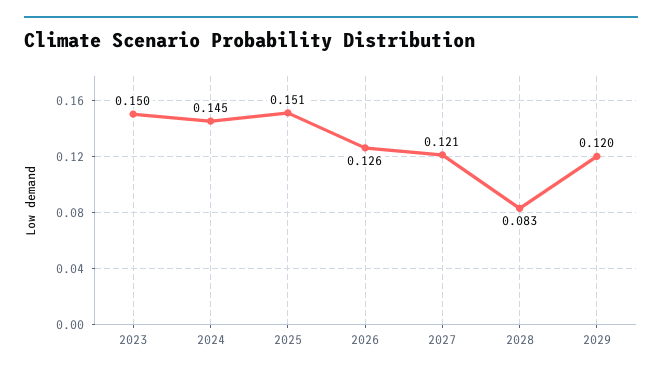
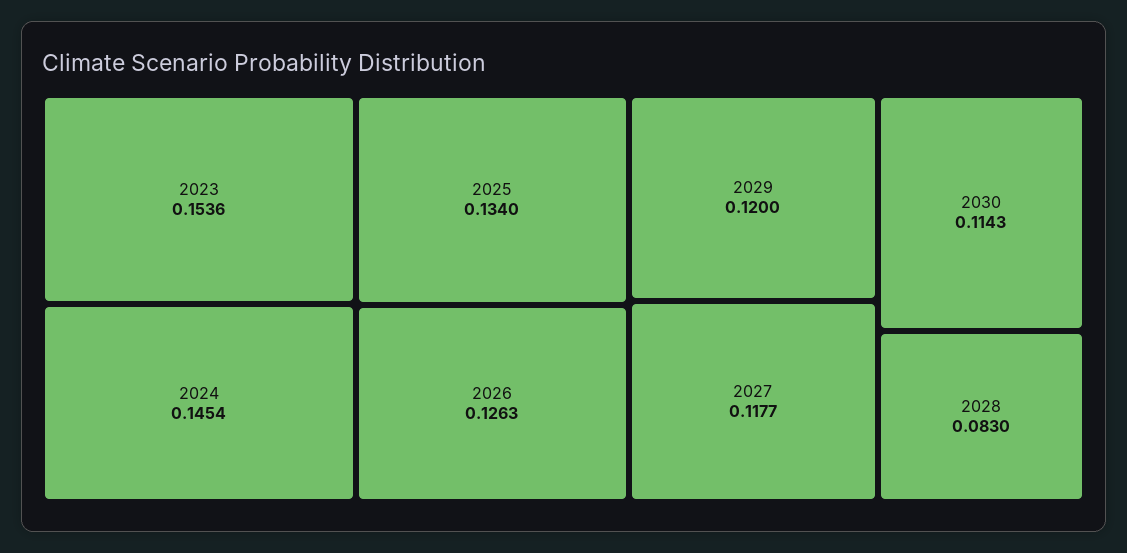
2023: 0.15 -> 0.1536
2025: 0.151 -> 0.134
2027: 0.121 -> 0.1177
2030: none -> 0.1143

